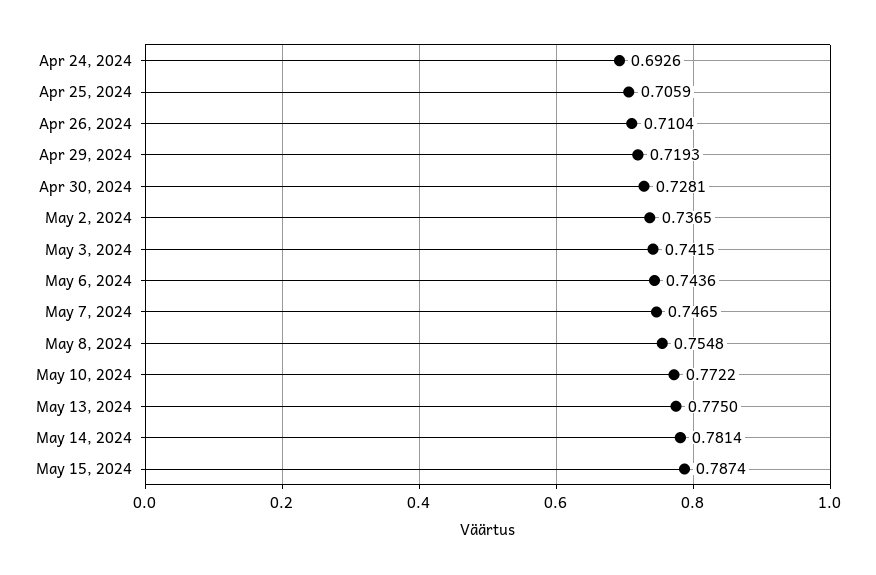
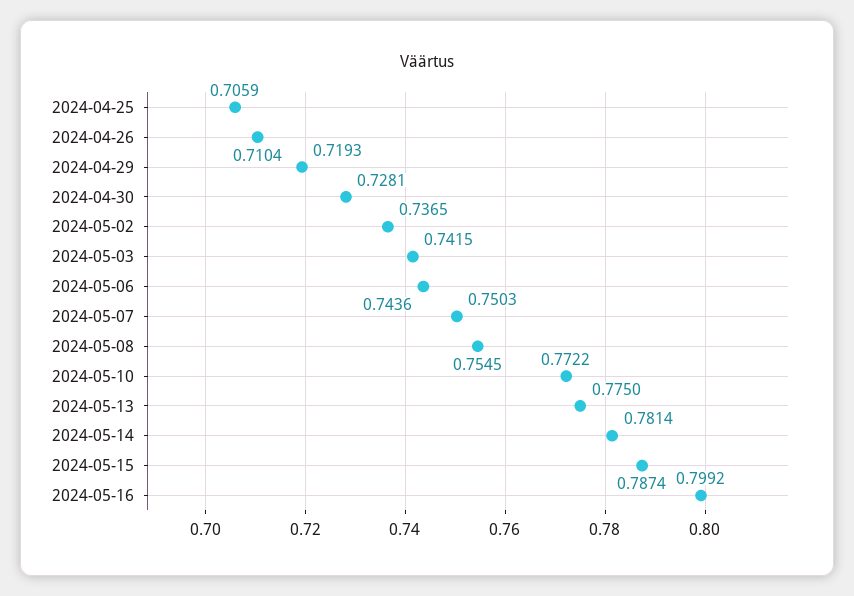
Apr 24, 2024: 0.6926 -> none
May 7, 2024: 0.7465 -> 0.7503
May 8, 2024: 0.7548 -> 0.7545
2024-05-16: none -> 0.7992

